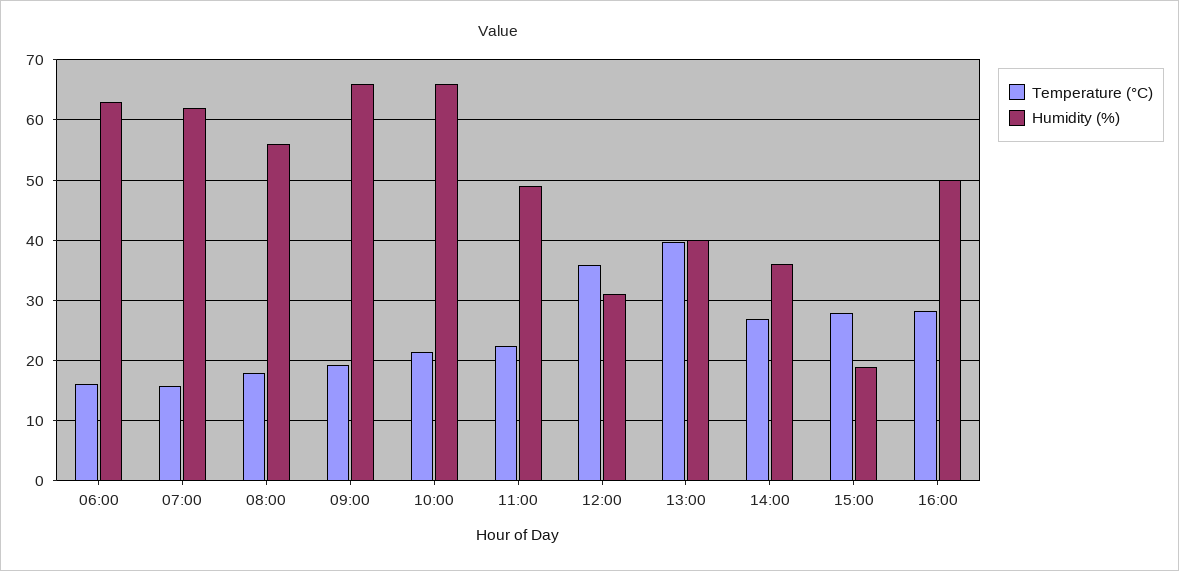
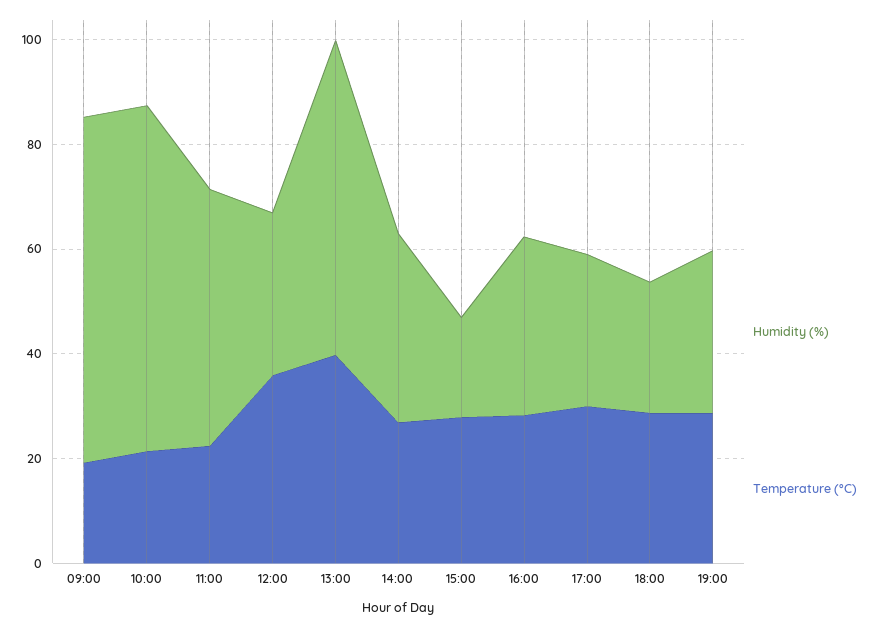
Temperature (°C), 06:00: 16 -> none
Humidity (%), 06:00: 63 -> none
Temperature (°C), 07:00: 16 -> none
Humidity (%), 07:00: 62 -> none
Temperature (°C), 08:00: 18 -> none
Humidity (%), 08:00: 56 -> none
Humidity (%), 13:00: 40 -> 60
Humidity (%), 16:00: 50 -> 35
Humidity (%), 17:00: none -> 30
Temperature (°C), 17:00: none -> 30
Humidity (%), 18:00: none -> 25
Temperature (°C), 18:00: none -> 30
Humidity (%), 19:00: none -> 30
Temperature (°C), 19:00: none -> 30

